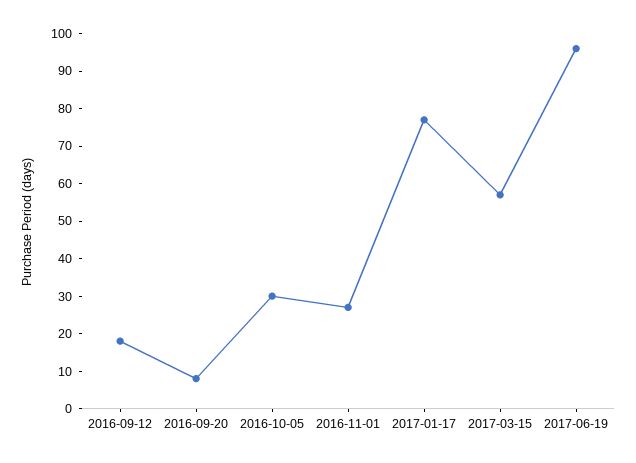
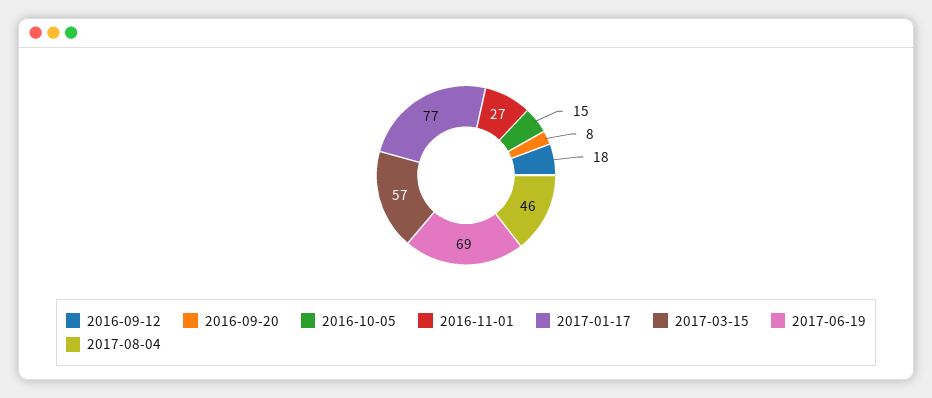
2016-10-05: 30 -> 15
2017-06-19: 95 -> 69
2017-08-04: none -> 46

